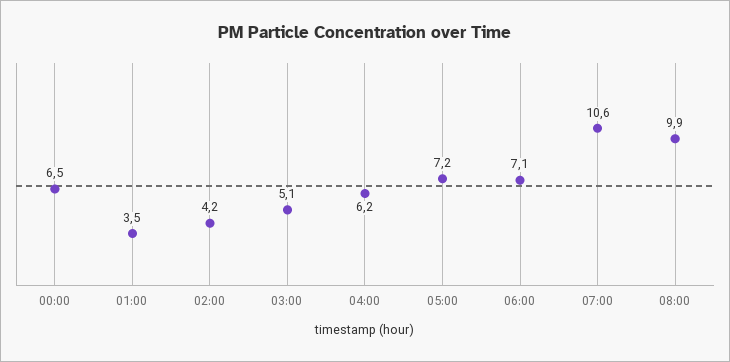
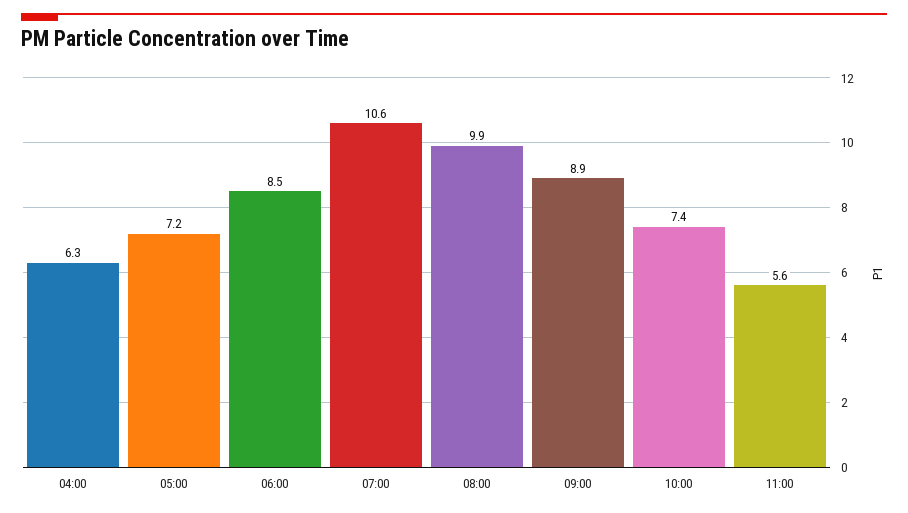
00:00: 6.5 -> none
01:00: 3.5 -> none
02:00: 4.2 -> none
03:00: 5.1 -> none
04:00: 6.2 -> 6.3
06:00: 7.1 -> 8.5
09:00: none -> 8.9
10:00: none -> 7.4
11:00: none -> 5.6

